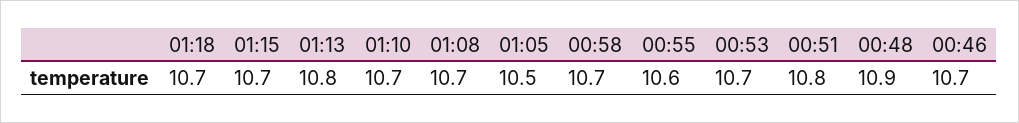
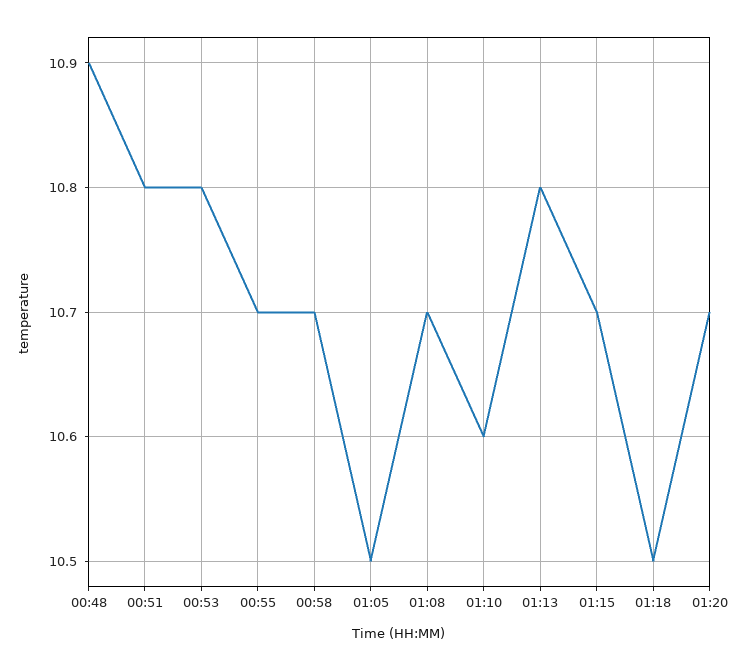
01:18: 10.7 -> 10.5
01:10: 10.7 -> 10.6
00:55: 10.6 -> 10.7
00:53: 10.7 -> 10.8
00:46: 10.7 -> none
01:20: none -> 10.7

